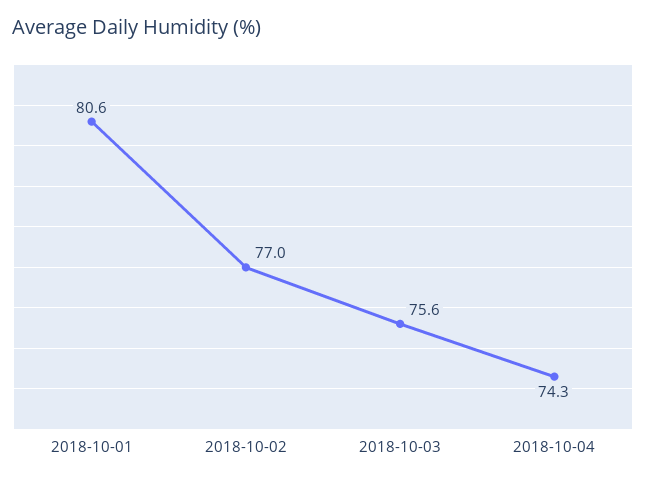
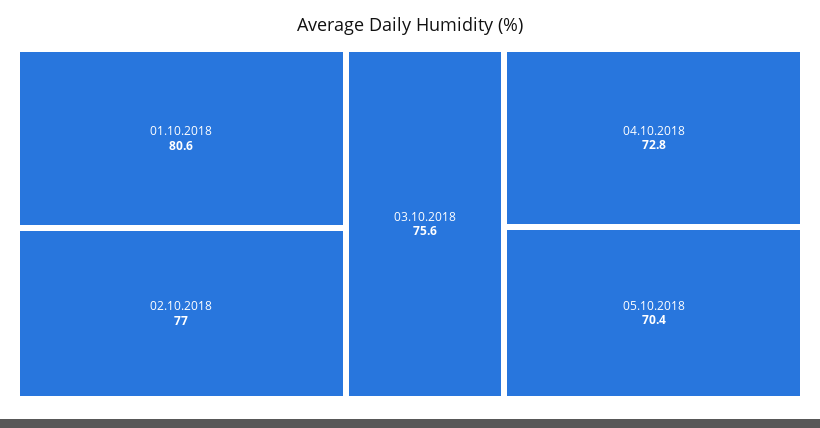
2018-10-04: 74.3 -> 72.8
05.10.2018: none -> 70.4

